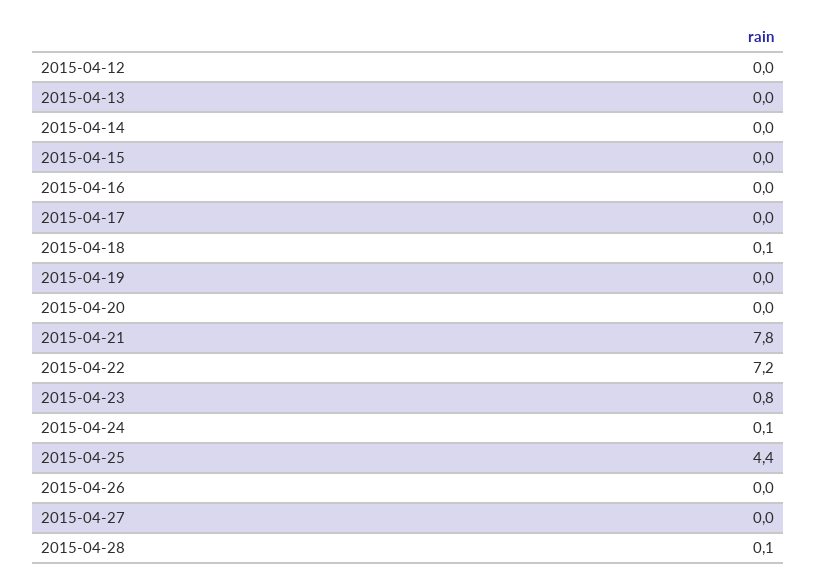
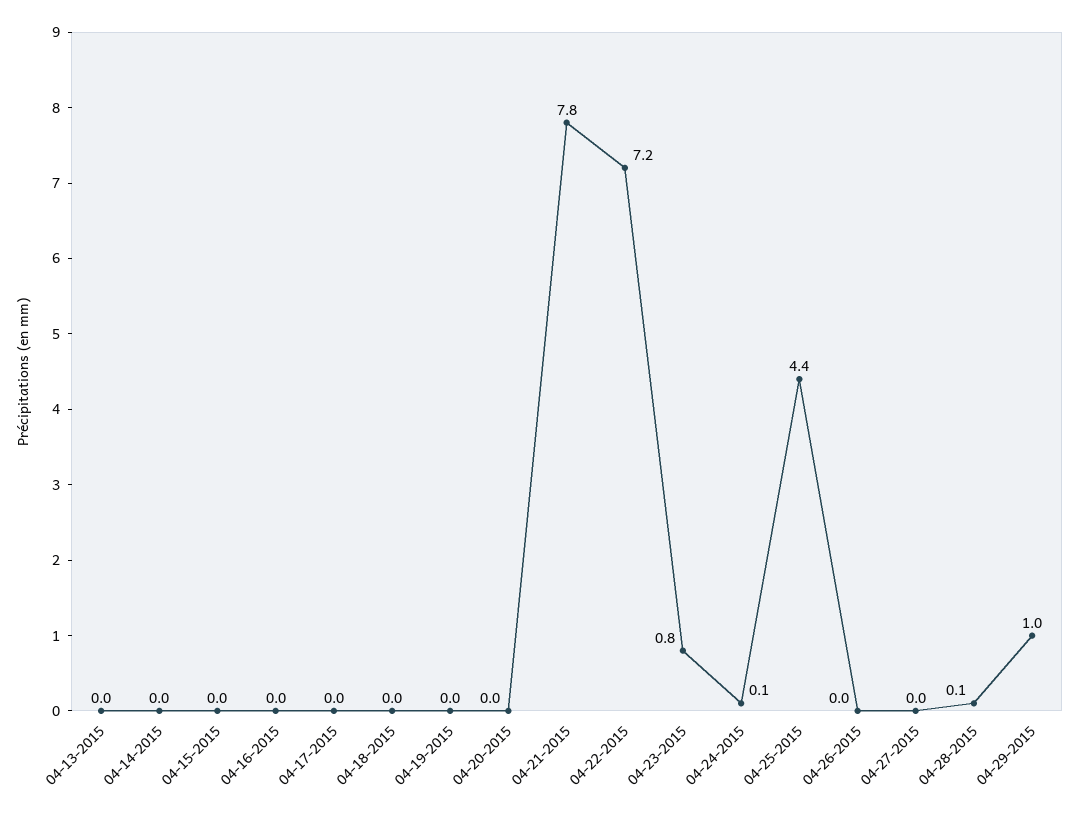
2015-04-12: 0 -> none
2015-04-18: 0.1 -> 0
04-29-2015: none -> 1

